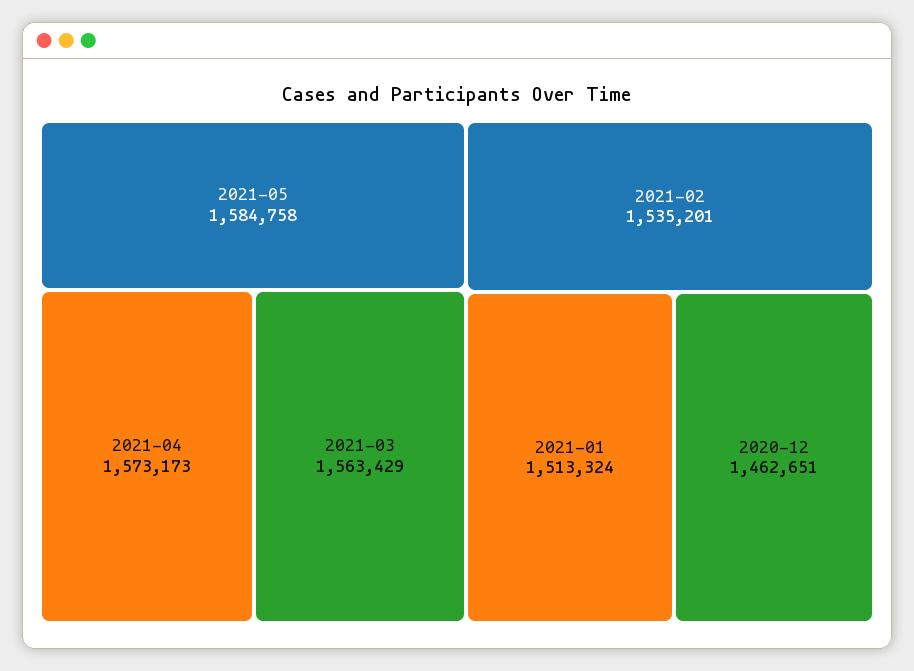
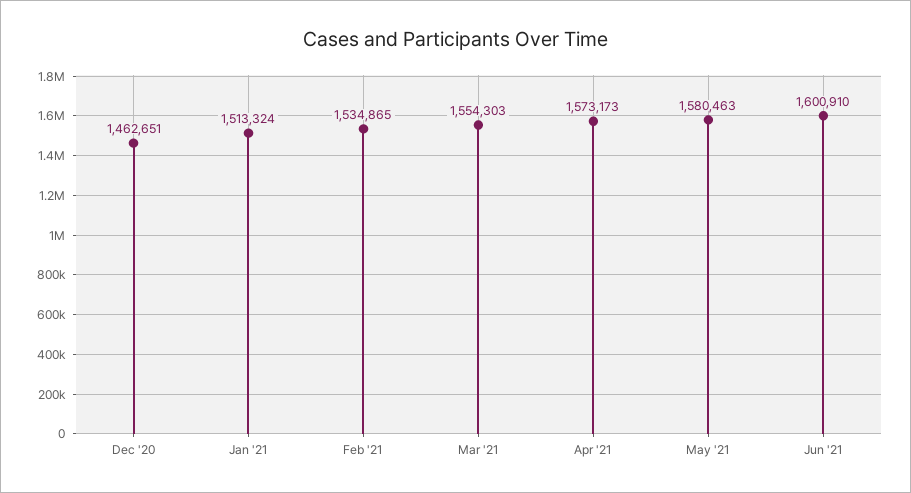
2021-05: 1584758 -> 1580463
2021-03: 1563429 -> 1554303
2021-02: 1535201 -> 1534865
Jun '21: none -> 1600910

